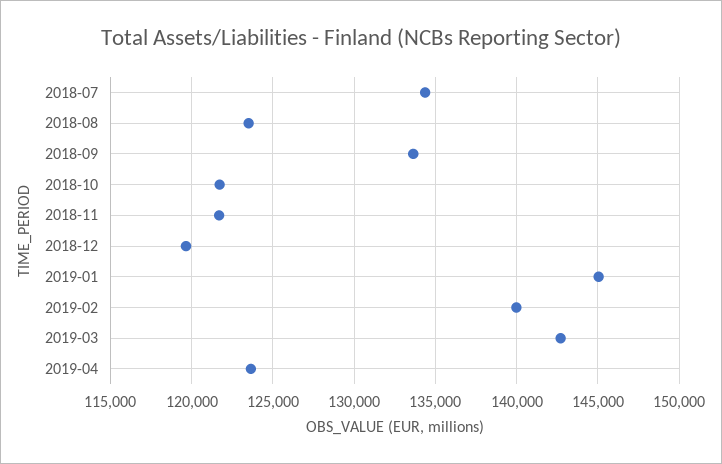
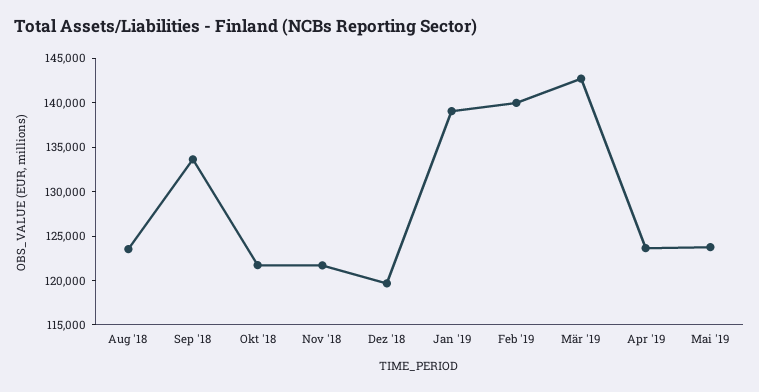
2018-07: 134500 -> none
2019-01: 145000 -> 139000
Mai '19: none -> 124000

